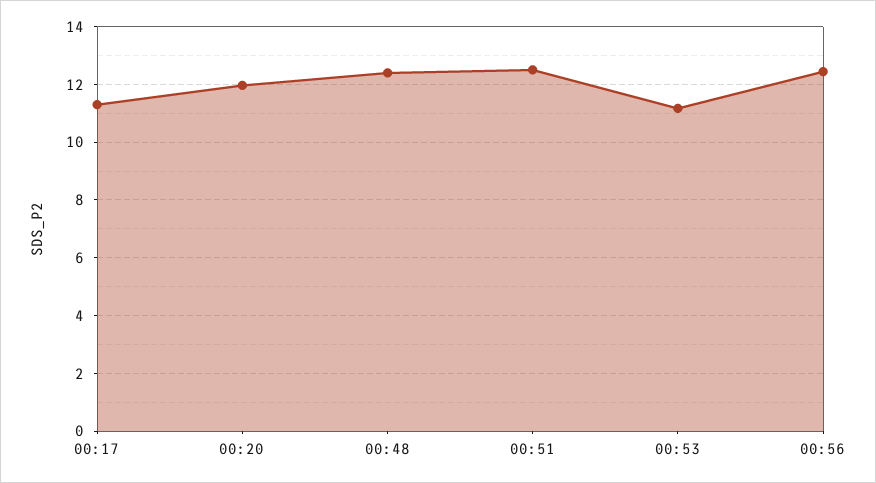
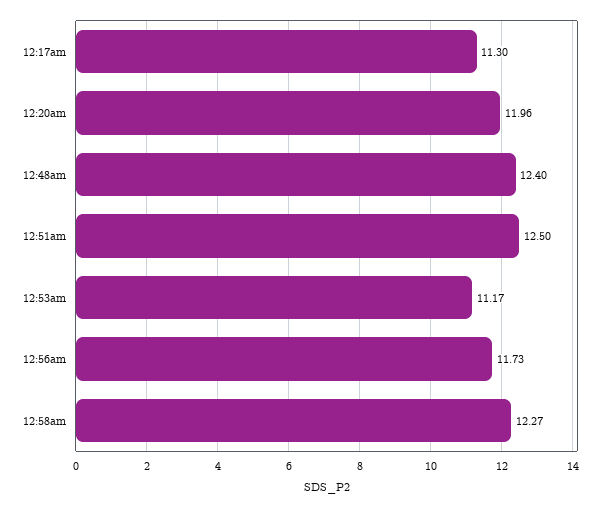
00:56: 12.5 -> 11.73
12:58am: none -> 12.27

